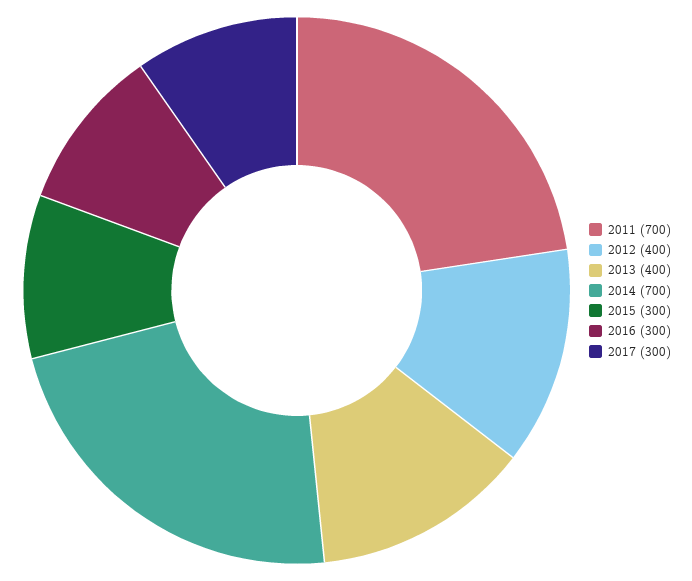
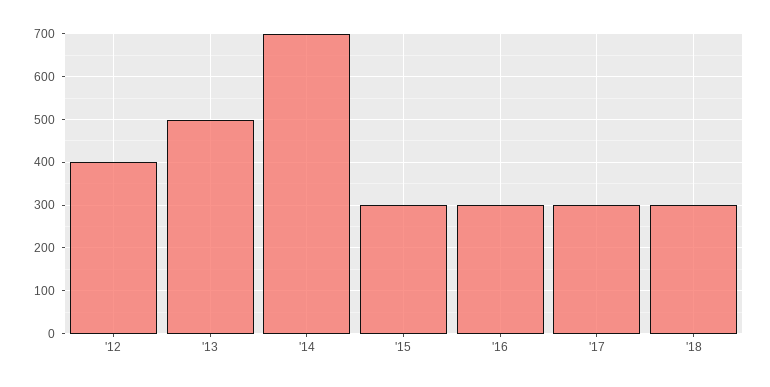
2011: 700 -> none
2013: 400 -> 500
'18: none -> 300

